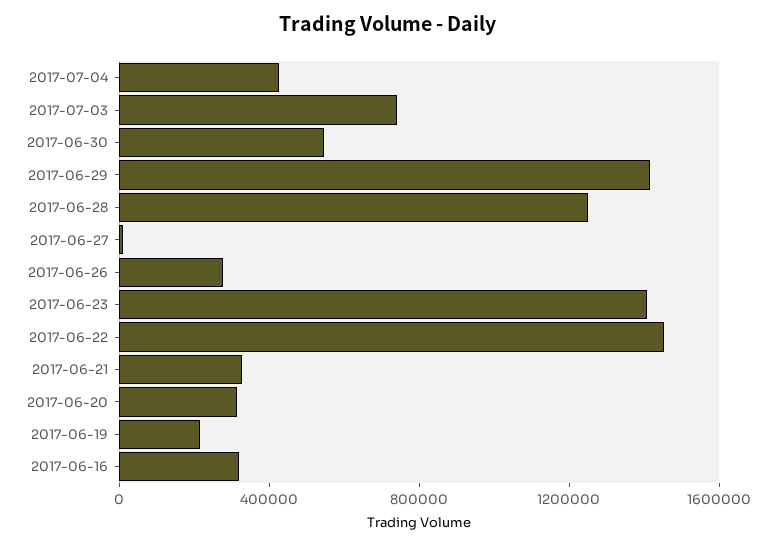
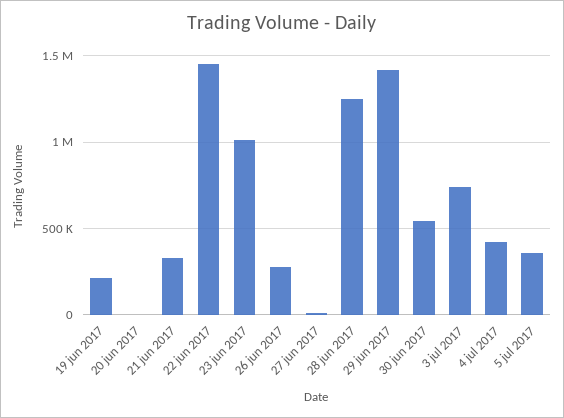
2017-06-23: 1400000 -> 1000000
2017-06-20: 300000 -> 0
2017-06-16: 300000 -> none
5 jul 2017: none -> 350000

